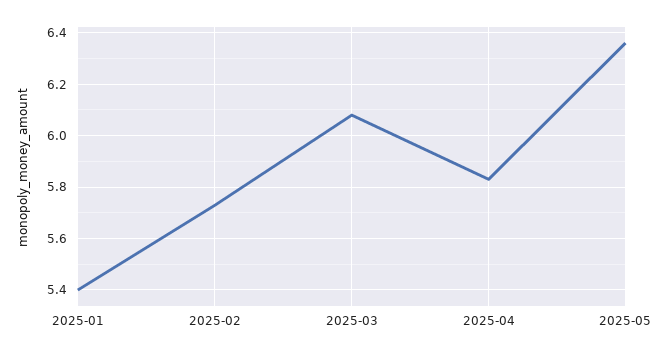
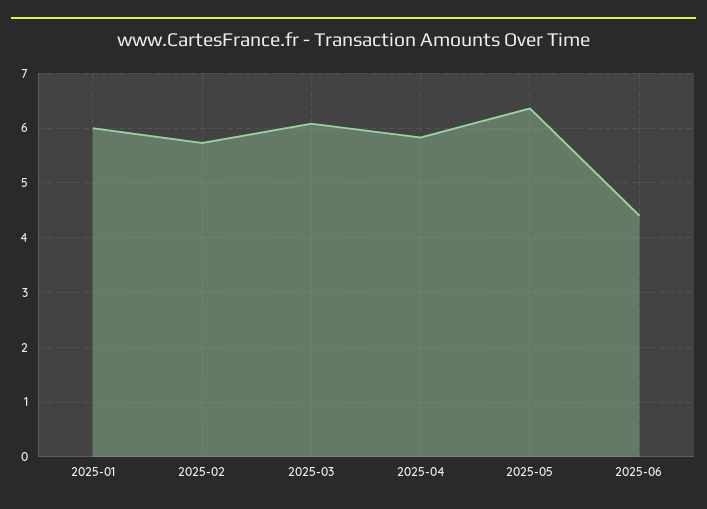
2025-01: 5.4 -> 6
2025-06: none -> 4.4

